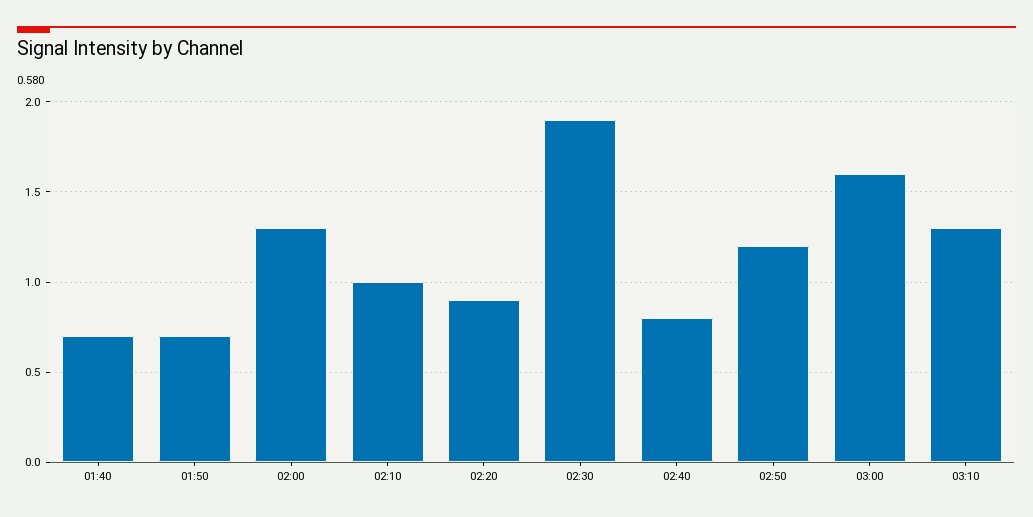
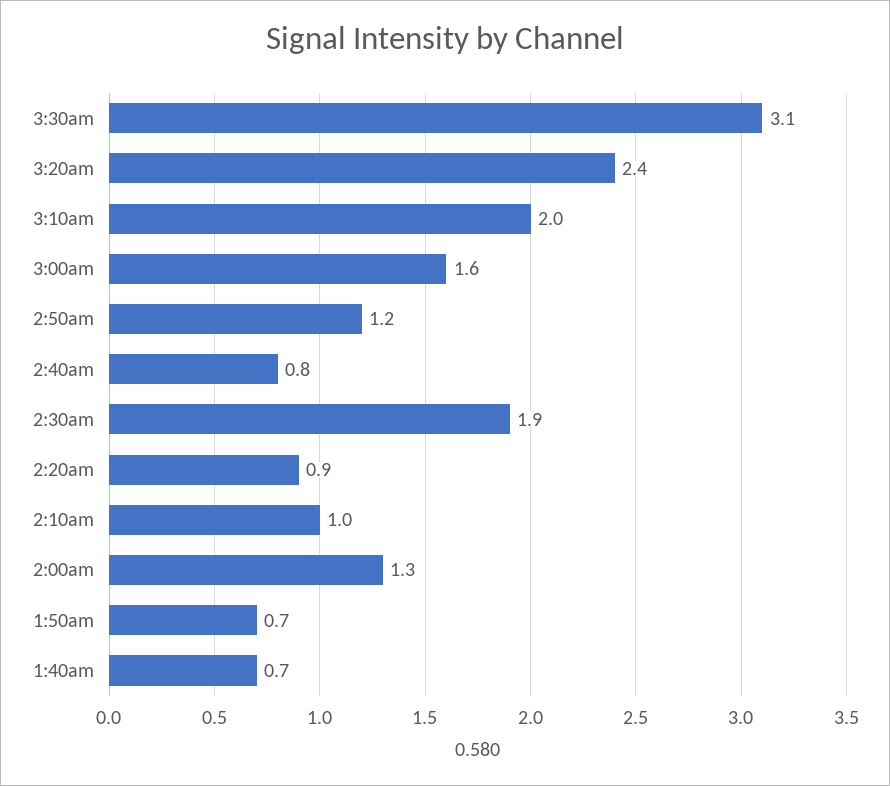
03:10: 1.3 -> 2
3:30am: none -> 3.1
3:20am: none -> 2.4

